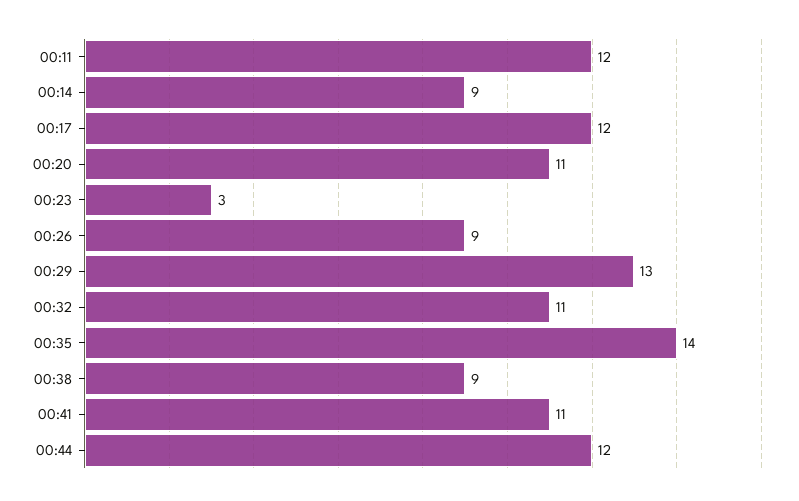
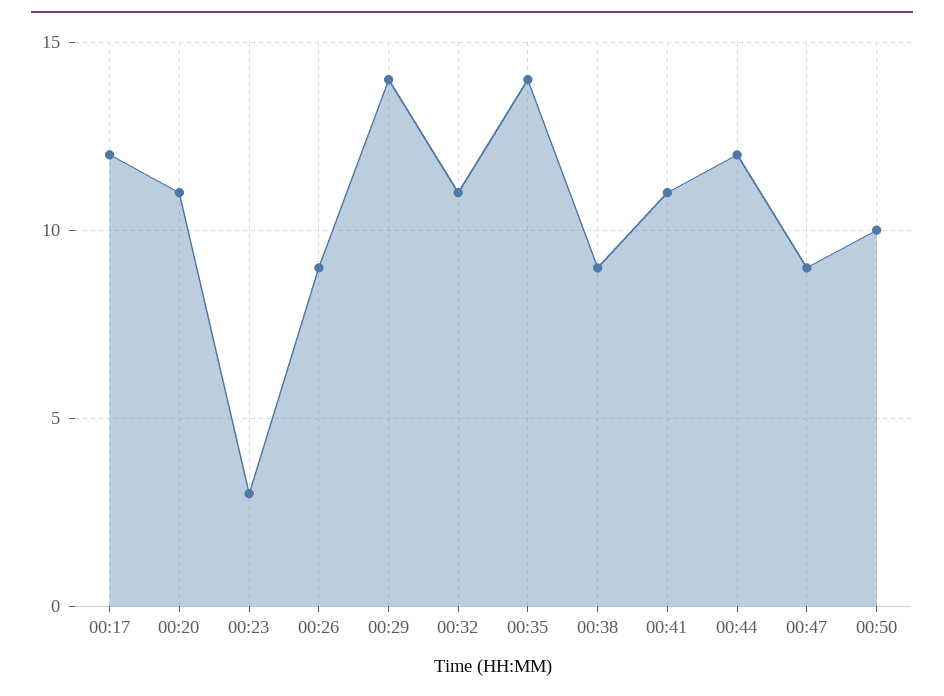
00:11: 12 -> none
00:14: 9 -> none
00:29: 13 -> 14
00:47: none -> 9
00:50: none -> 10

